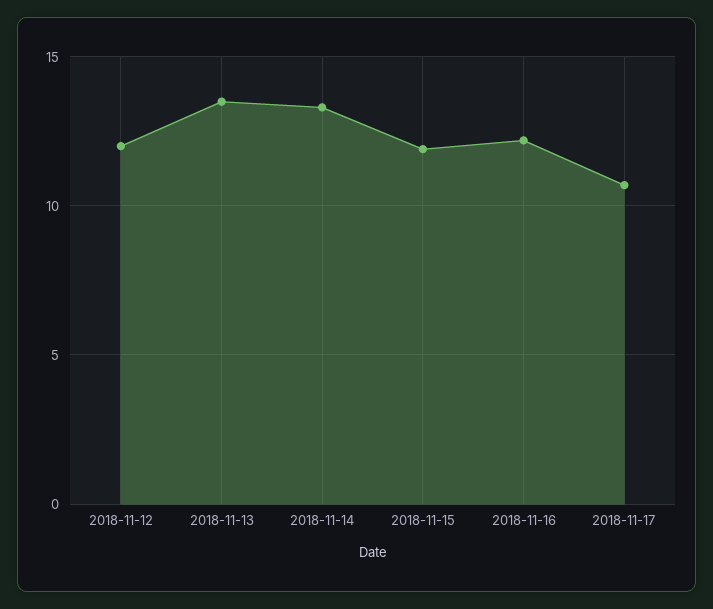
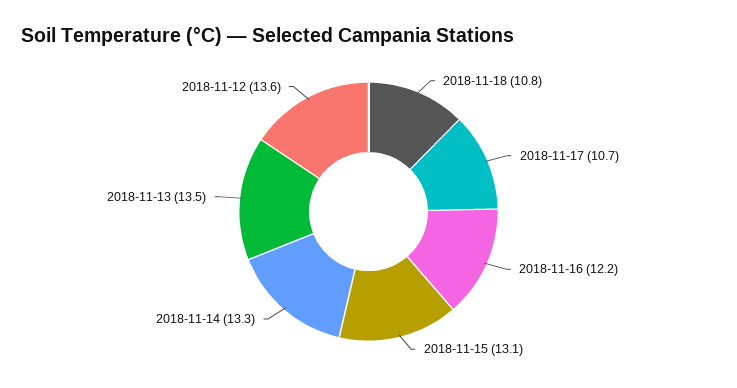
2018-11-12: 12 -> 13.6
2018-11-15: 12 -> 13.1
2018-11-18: none -> 10.8

